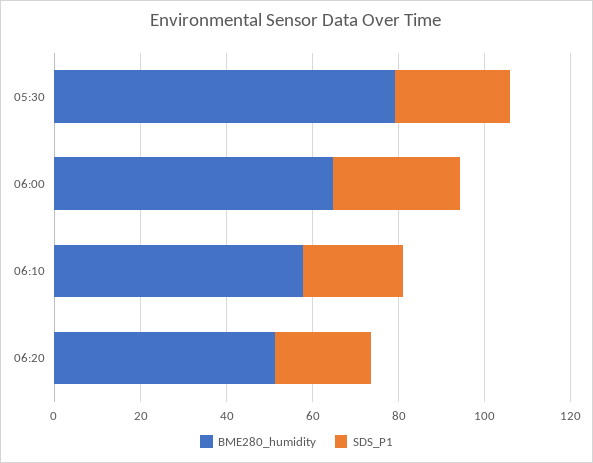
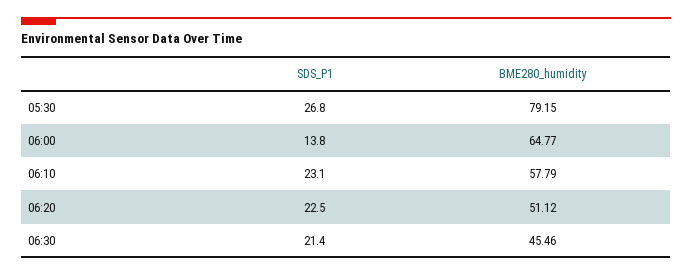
SDS_P1, 06:00: 30 -> 13.8
SDS_P1, 06:30: none -> 21.4
BME280_humidity, 06:30: none -> 45.46

